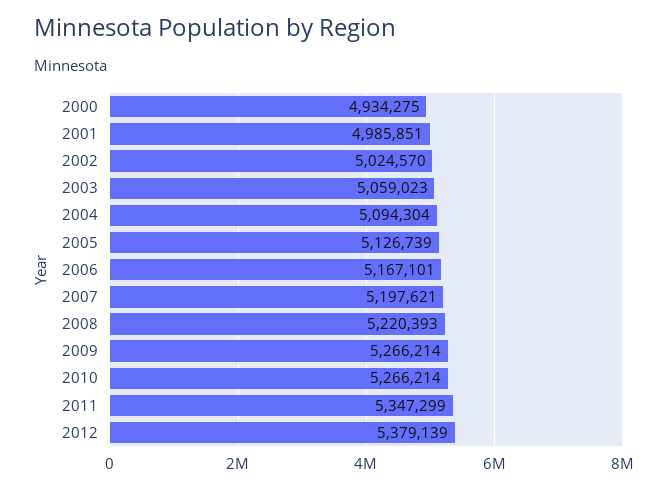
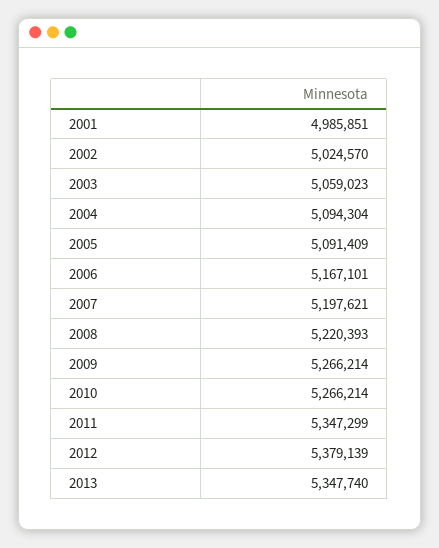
2000: 4934275 -> none
2005: 5126739 -> 5091409
2013: none -> 5347740

